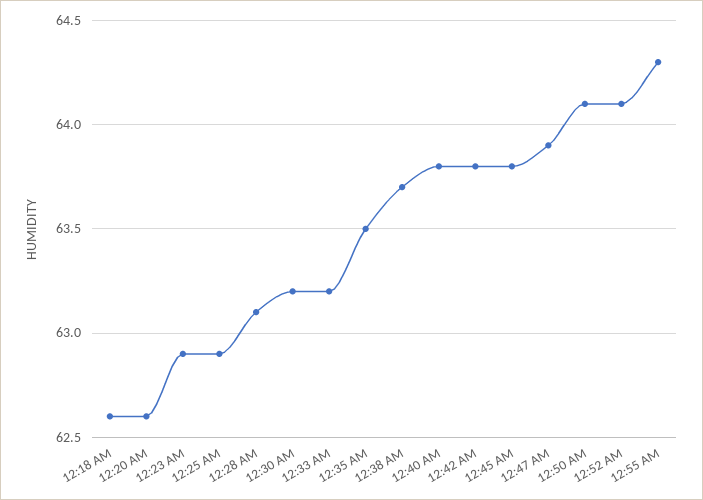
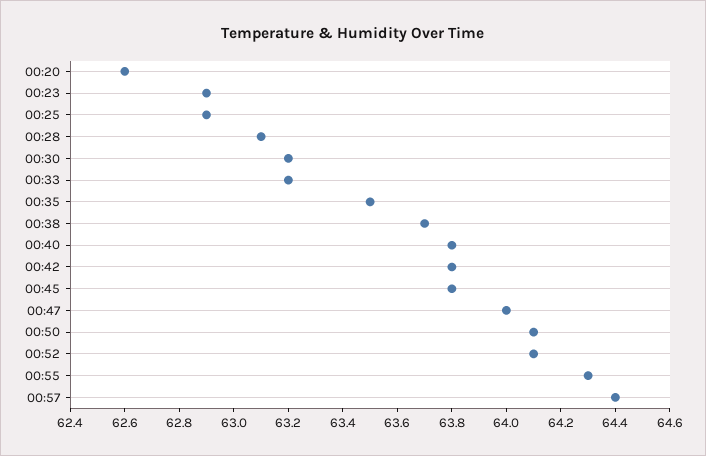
12:18 AM: 62.6 -> none
12:47 AM: 63.9 -> 64
00:57: none -> 64.4

